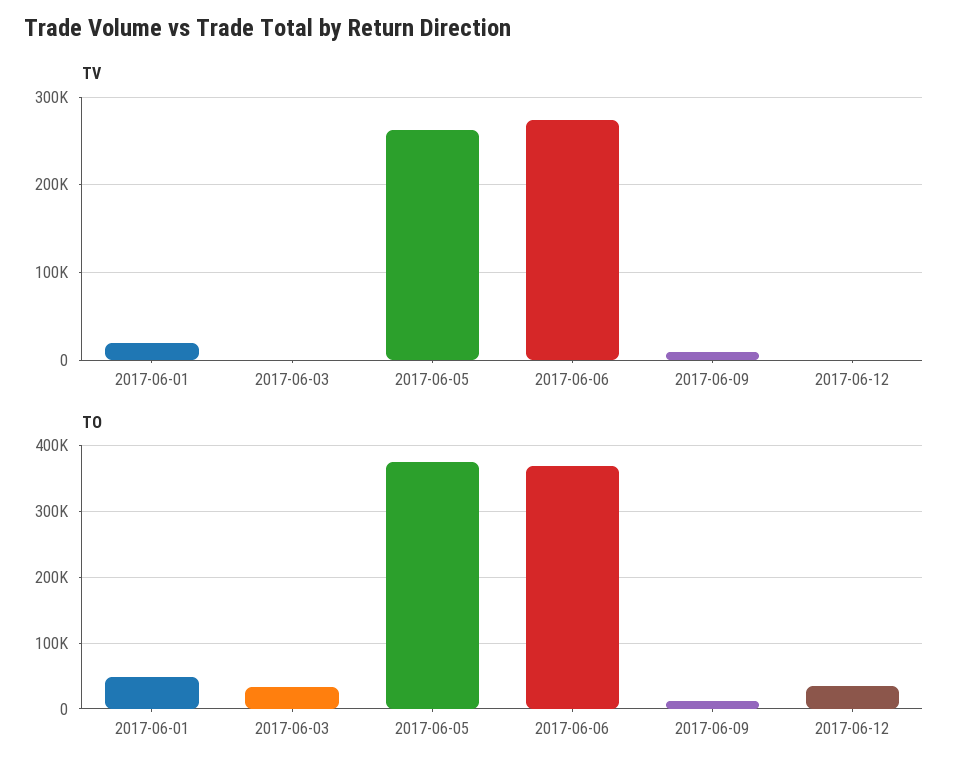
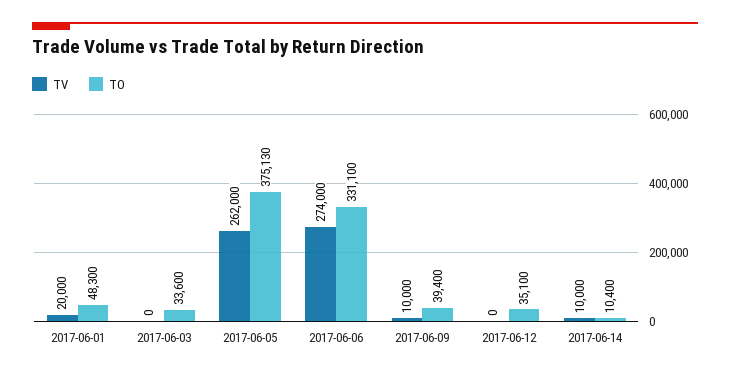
TO, 2017-06-06: 370000 -> 331100
TO, 2017-06-09: 10000 -> 39400
TV, 2017-06-14: none -> 10000
TO, 2017-06-14: none -> 10400

